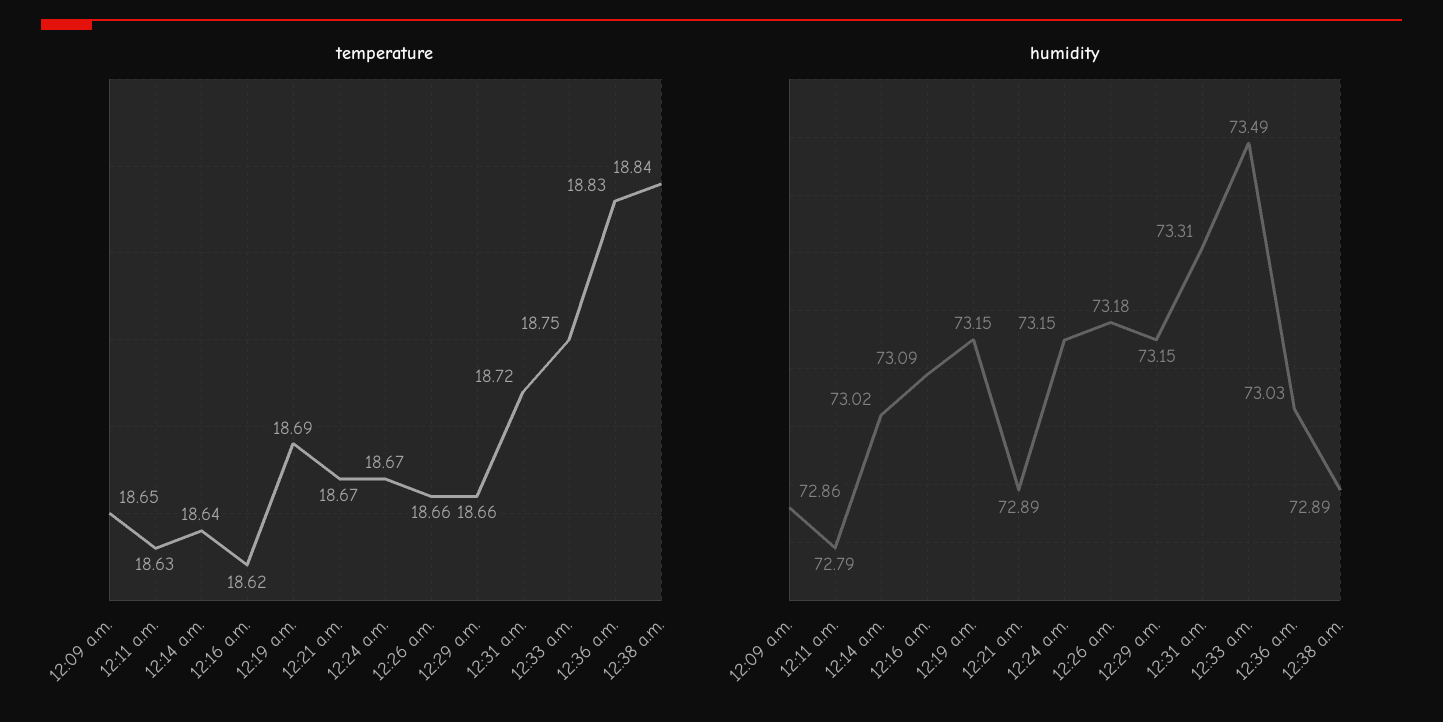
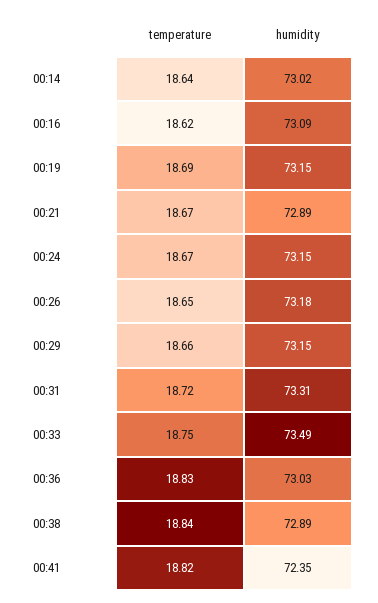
temperature, 12:09 a.m.: 18.65 -> none
temperature, 12:11 a.m.: 18.63 -> none
temperature, 12:26 a.m.: 18.66 -> 18.65
humidity, 12:09 a.m.: 72.86 -> none
humidity, 12:11 a.m.: 72.79 -> none
temperature, 00:41: none -> 18.82
humidity, 00:41: none -> 72.35

